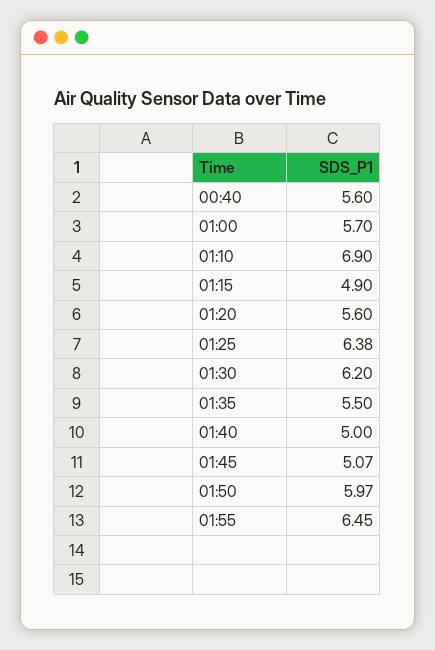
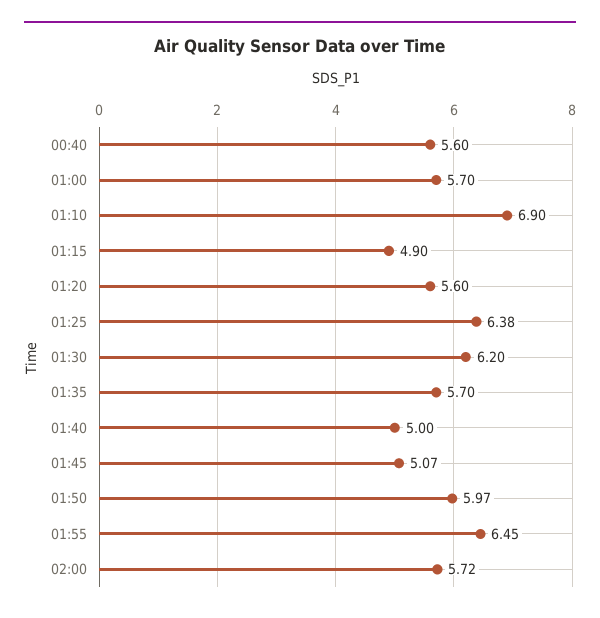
01:35: 5.5 -> 5.7
02:00: none -> 5.72

